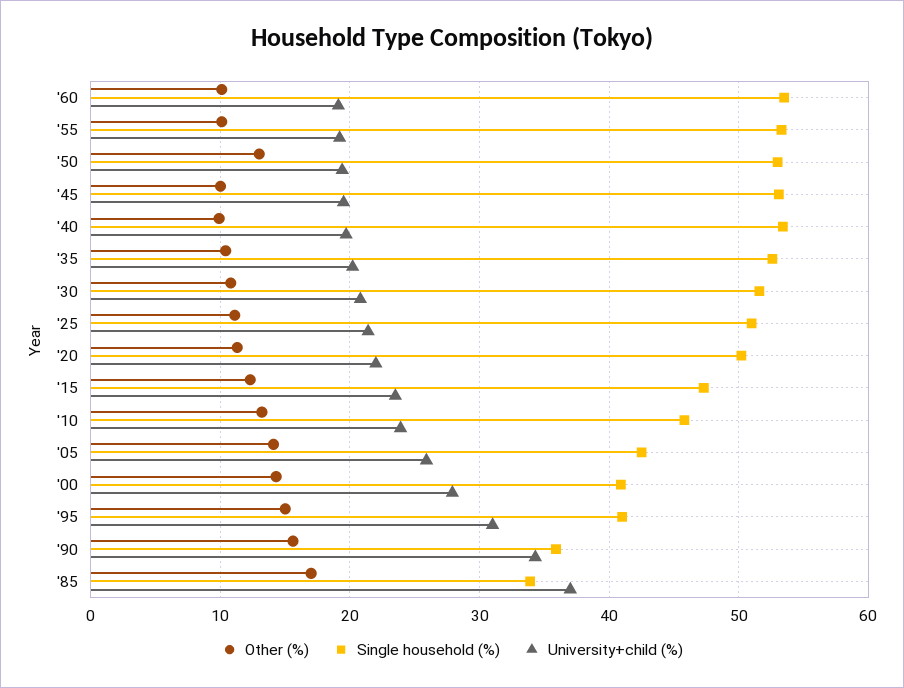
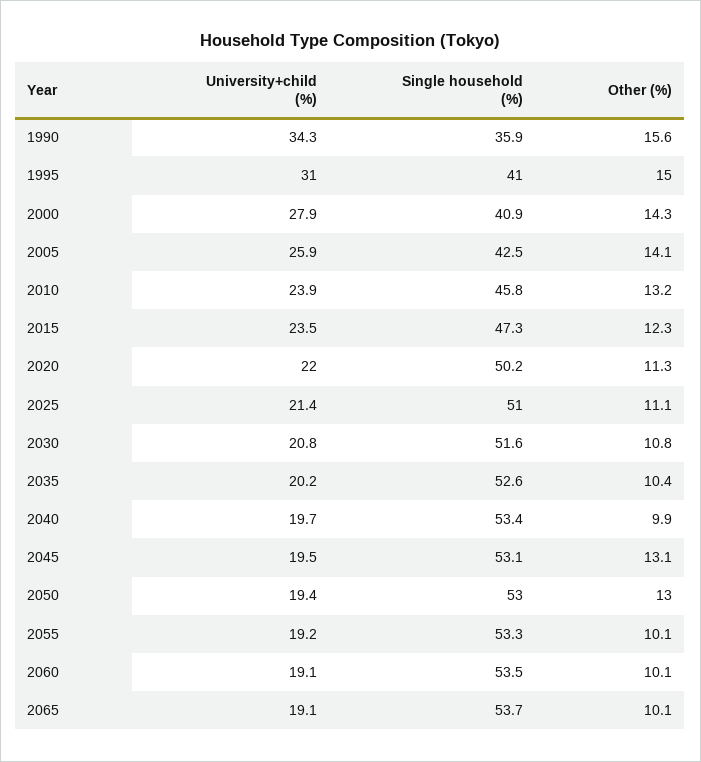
Other (%), '45: 10 -> 13.1
Other (%), '85: 17 -> none
Single household (%), '85: 34 -> none
University+child (%), '85: 37 -> none
University+child (%), 2065: none -> 19.1
Single household (%), 2065: none -> 53.7
Other (%), 2065: none -> 10.1

